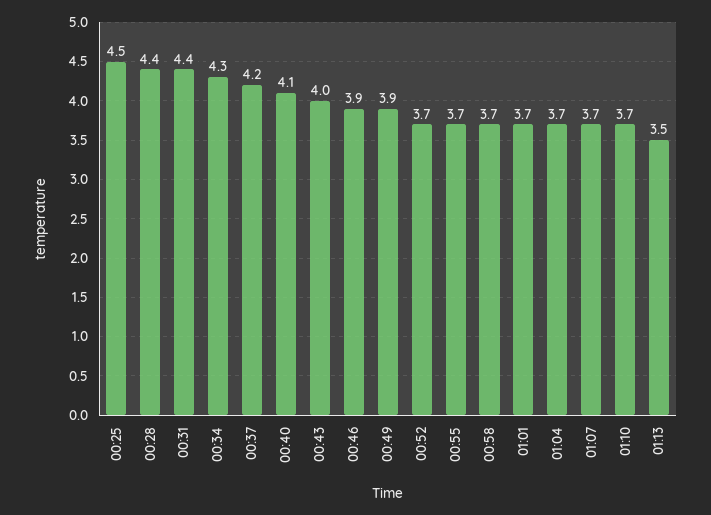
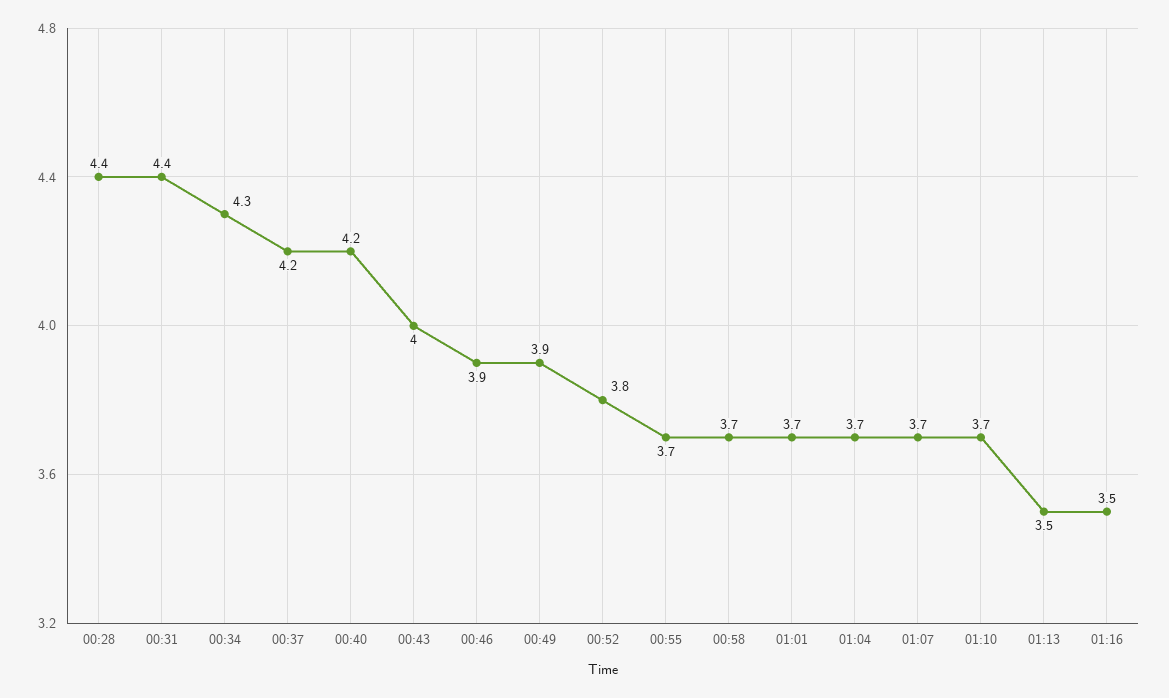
00:25: 4.5 -> none
00:40: 4.1 -> 4.2
00:52: 3.7 -> 3.8
01:16: none -> 3.5

